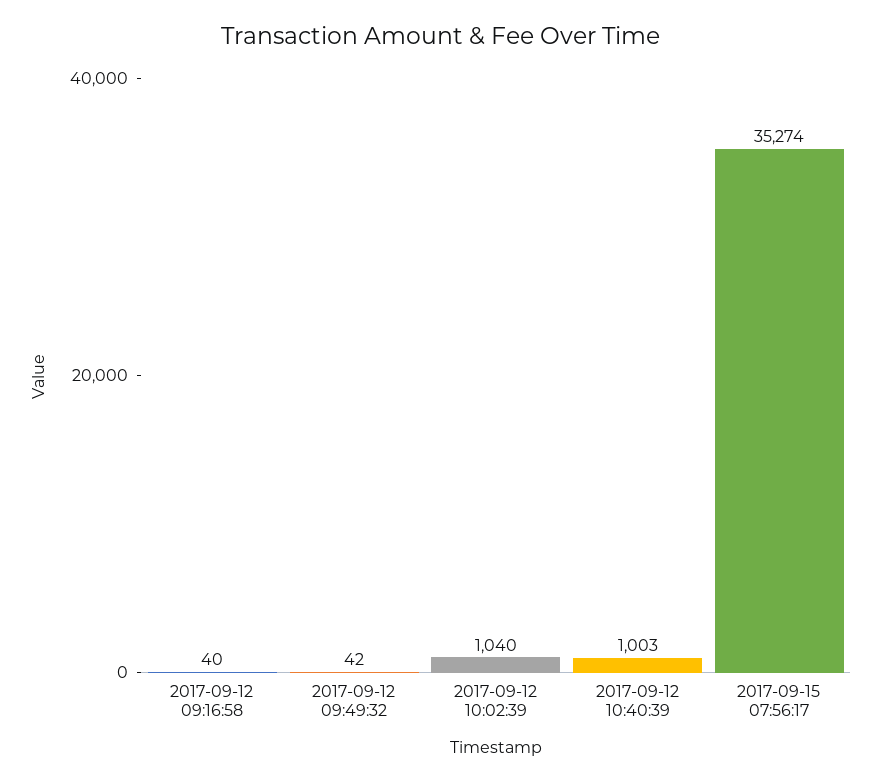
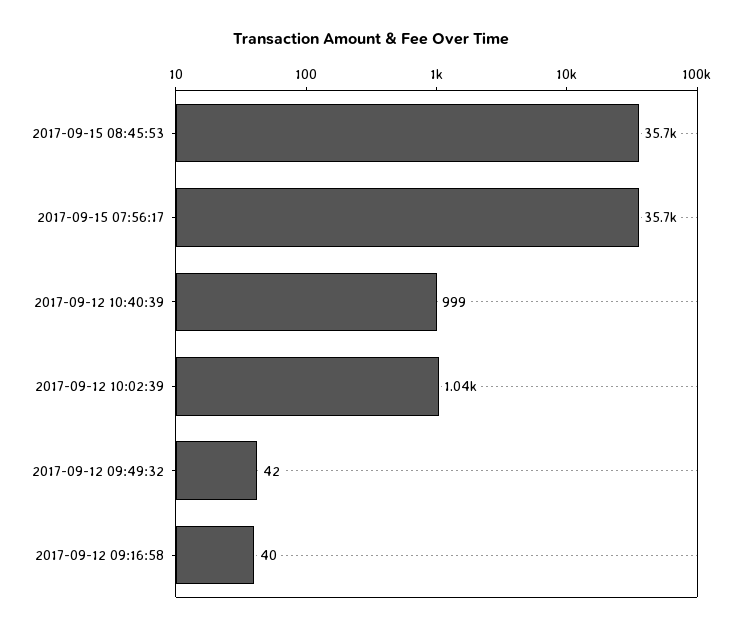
2017-09-12 10:40:39: 1003 -> 999
2017-09-15 07:56:17: 35274 -> 35700
2017-09-15 08:45:53: none -> 35700

